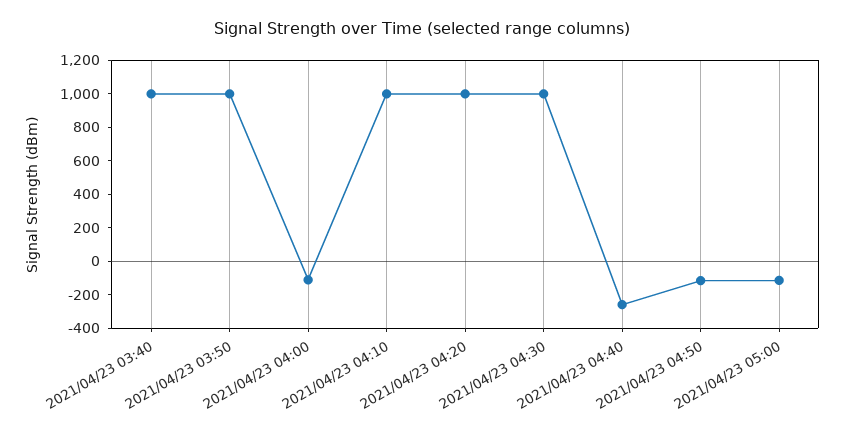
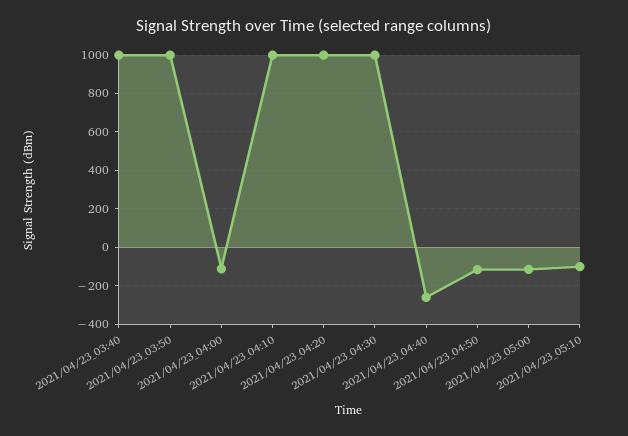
2021/04/23_05:10: none -> -100

